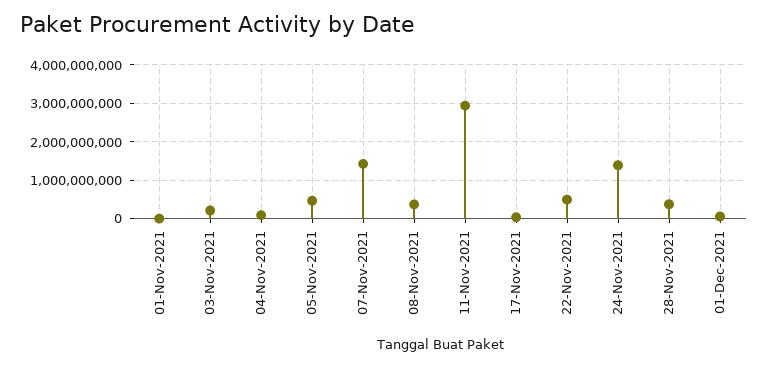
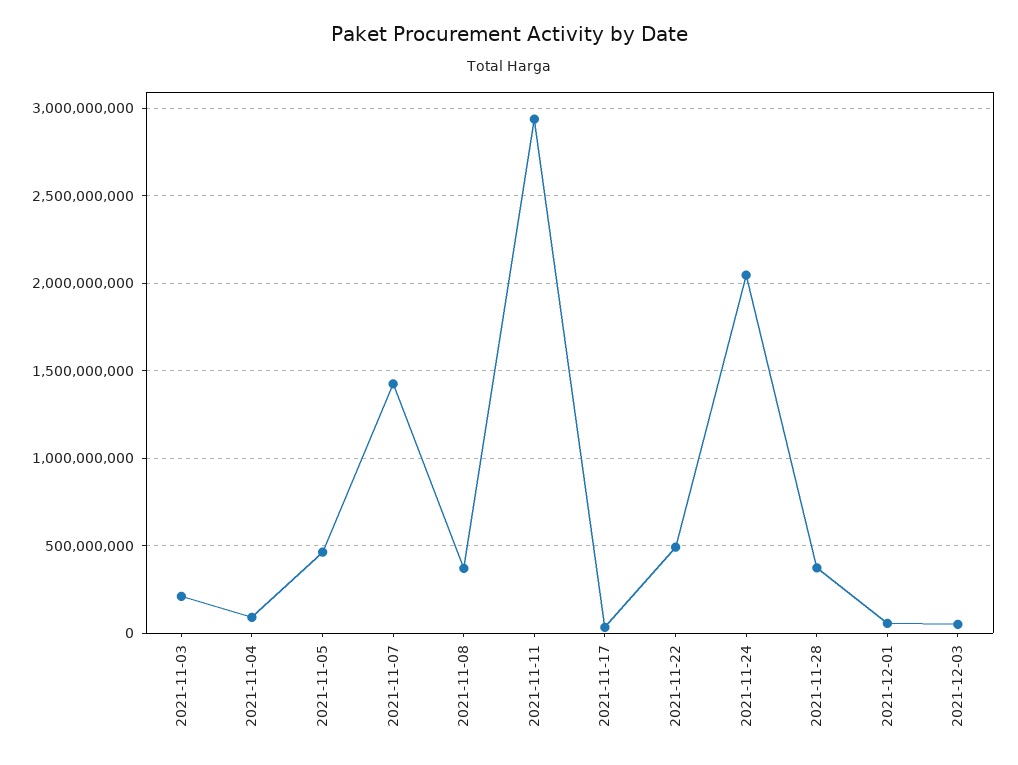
01-Nov-2021: 0 -> none
24-Nov-2021: 1400000000 -> 2050000000
2021-12-03: none -> 50000000

